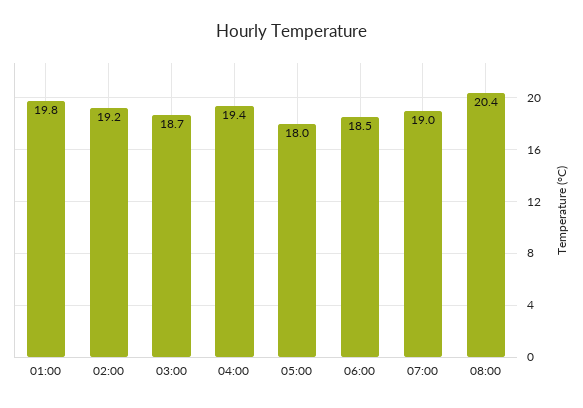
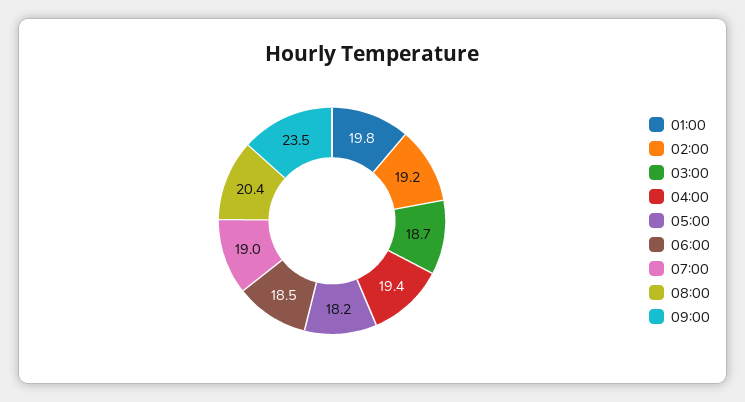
05:00: 18 -> 18.2
09:00: none -> 23.5

